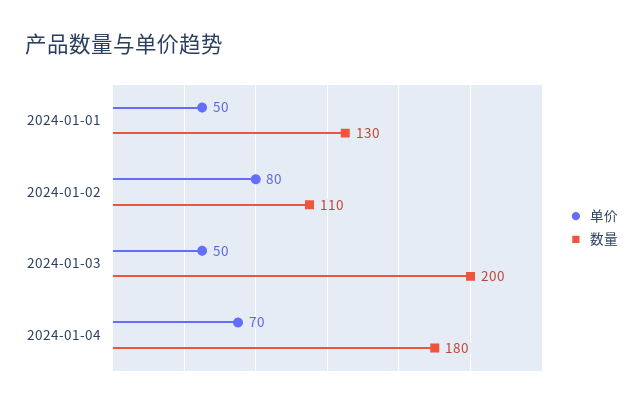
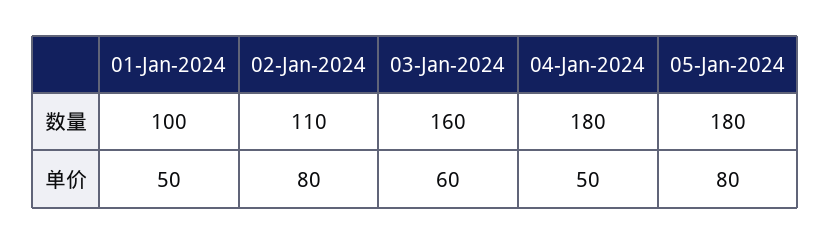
数量, 2024-01-01: 130 -> 100
单价, 2024-01-03: 50 -> 60
数量, 2024-01-03: 200 -> 160
单价, 2024-01-04: 70 -> 50
数量, 05-Jan-2024: none -> 180
单价, 05-Jan-2024: none -> 80

